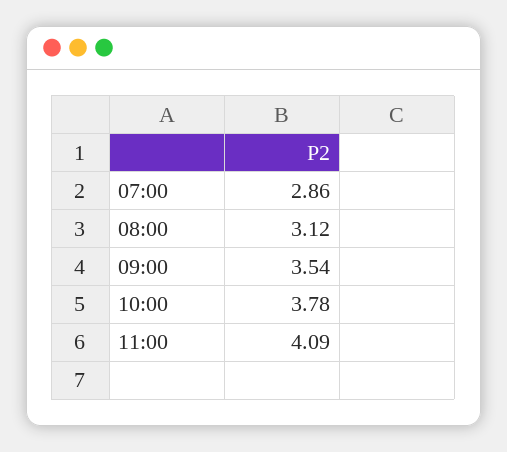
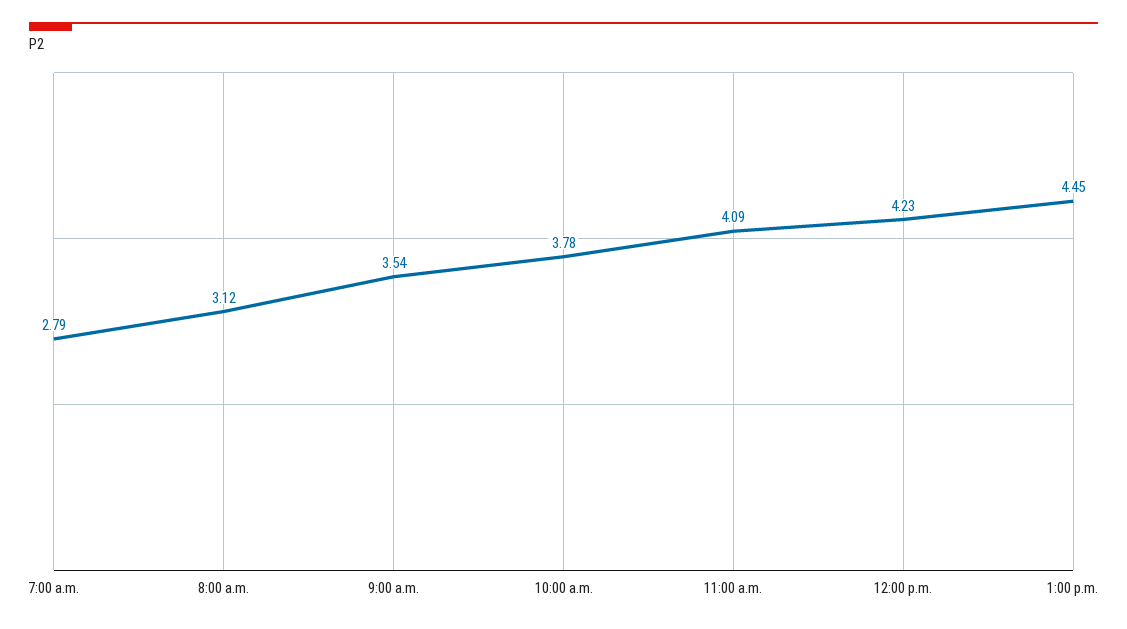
07:00: 2.86 -> 2.79
12:00 p.m.: none -> 4.23
1:00 p.m.: none -> 4.45

